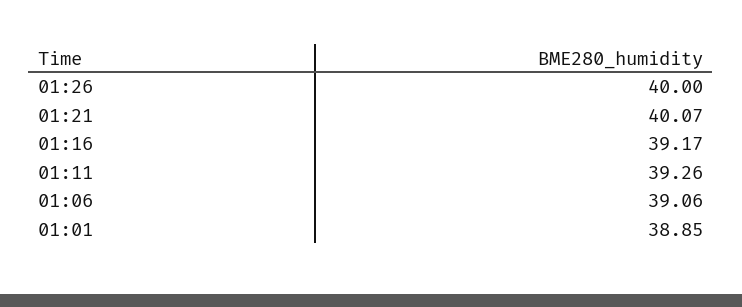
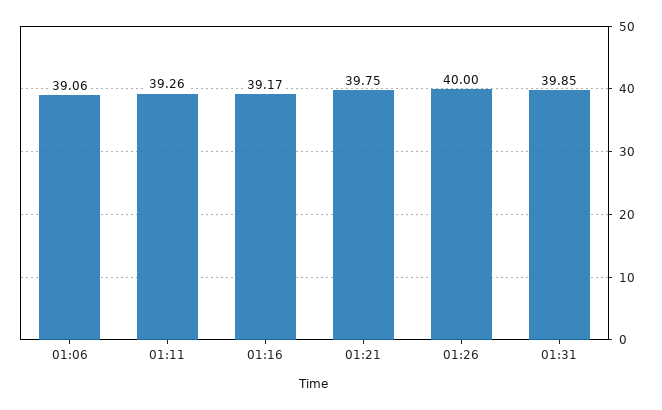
01:21: 40.07 -> 39.75
01:01: 38.85 -> none
01:31: none -> 39.85

